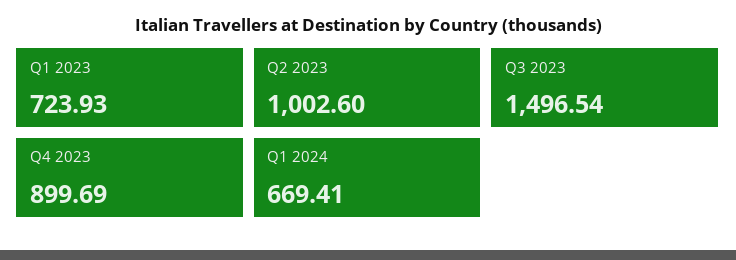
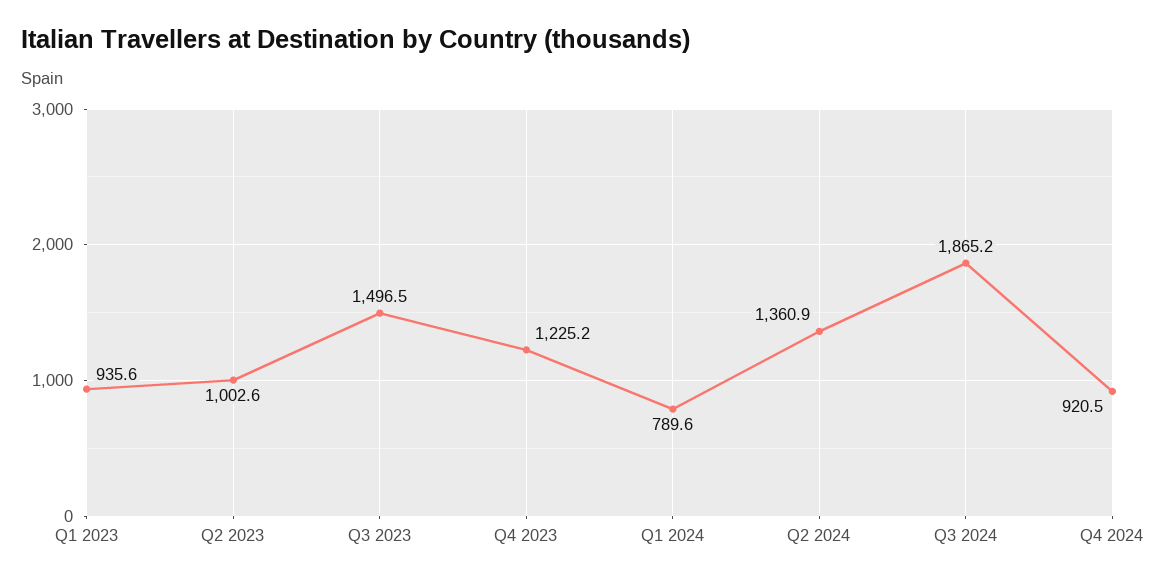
Q1 2023: 723.93 -> 935.6
Q4 2023: 899.69 -> 1225.2
Q1 2024: 669.41 -> 789.6
Q2 2024: none -> 1360.9
Q3 2024: none -> 1865.2
Q4 2024: none -> 920.5

